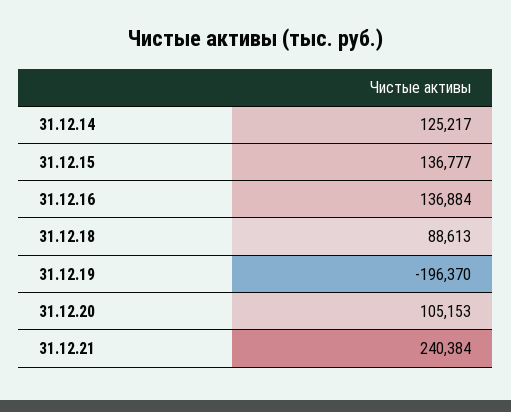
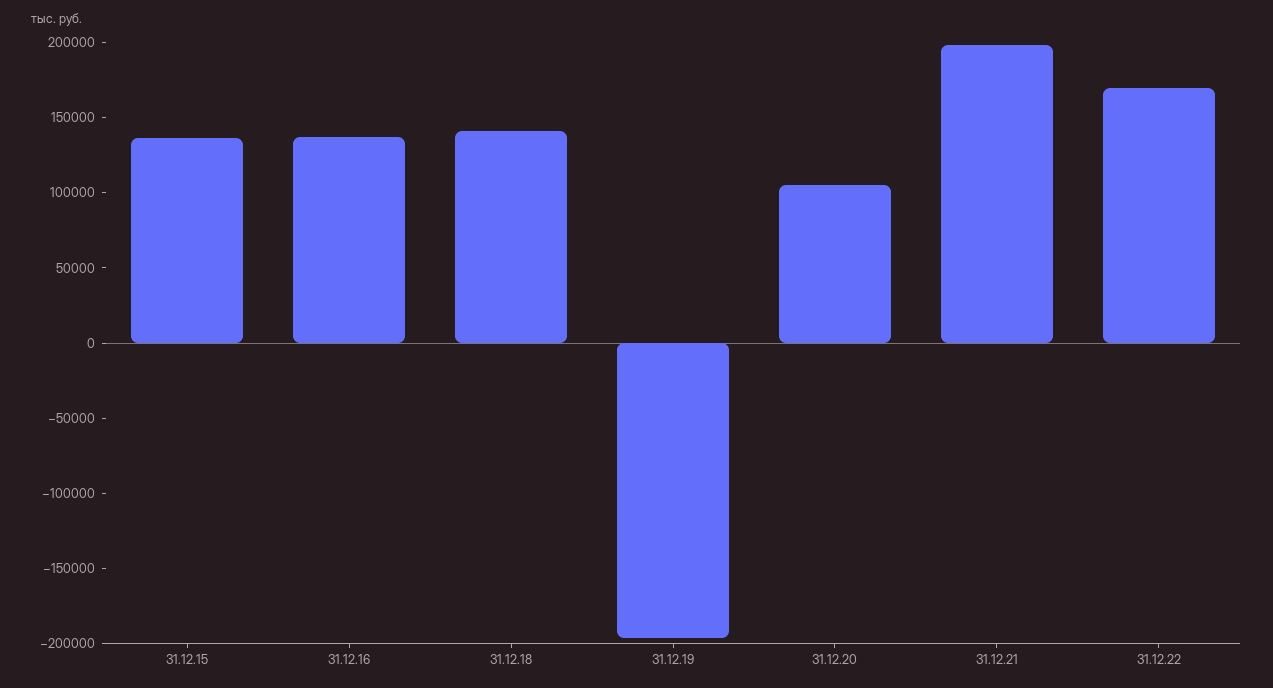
31.12.14: 125217 -> none
31.12.18: 88613 -> 140000
31.12.21: 240384 -> 200000
31.12.22: none -> 170000

